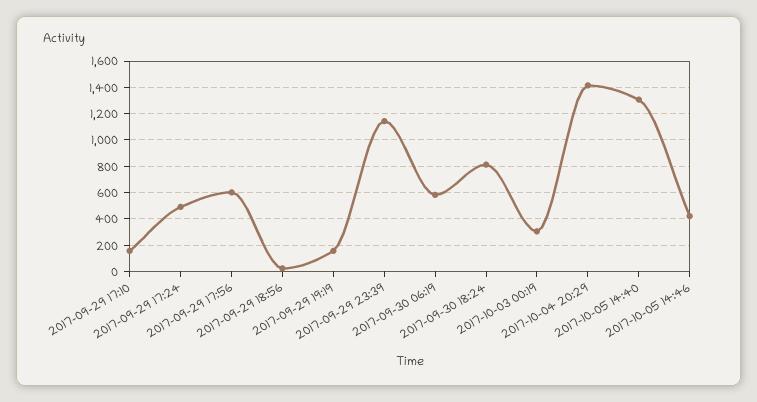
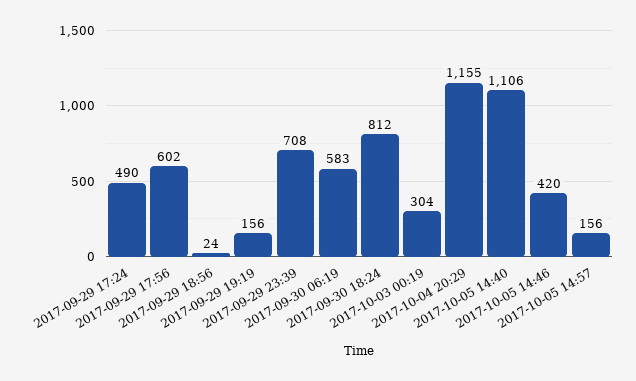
2017-09-29 17:10: 150 -> none
2017-09-29 23:39: 1150 -> 708
2017-10-04 20:29: 1400 -> 1155
2017-10-05 14:40: 1300 -> 1106
2017-10-05 14:57: none -> 156

